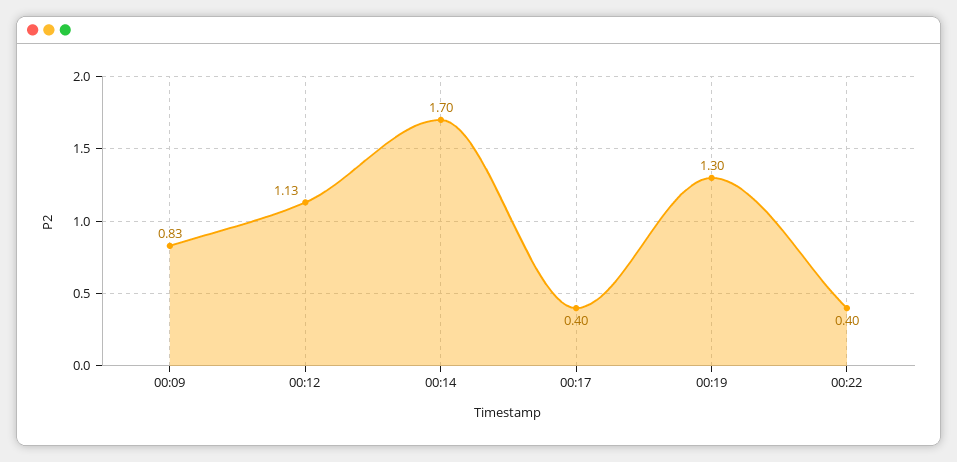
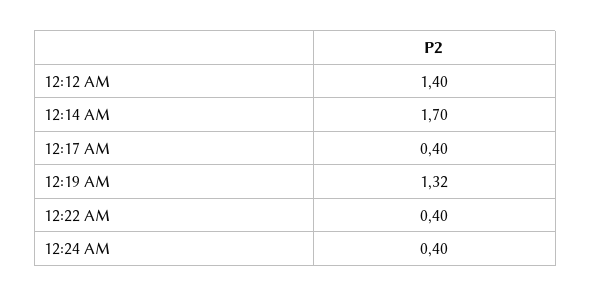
00:09: 0.83 -> none
00:12: 1.13 -> 1.4
00:19: 1.3 -> 1.32
12:24 AM: none -> 0.4

